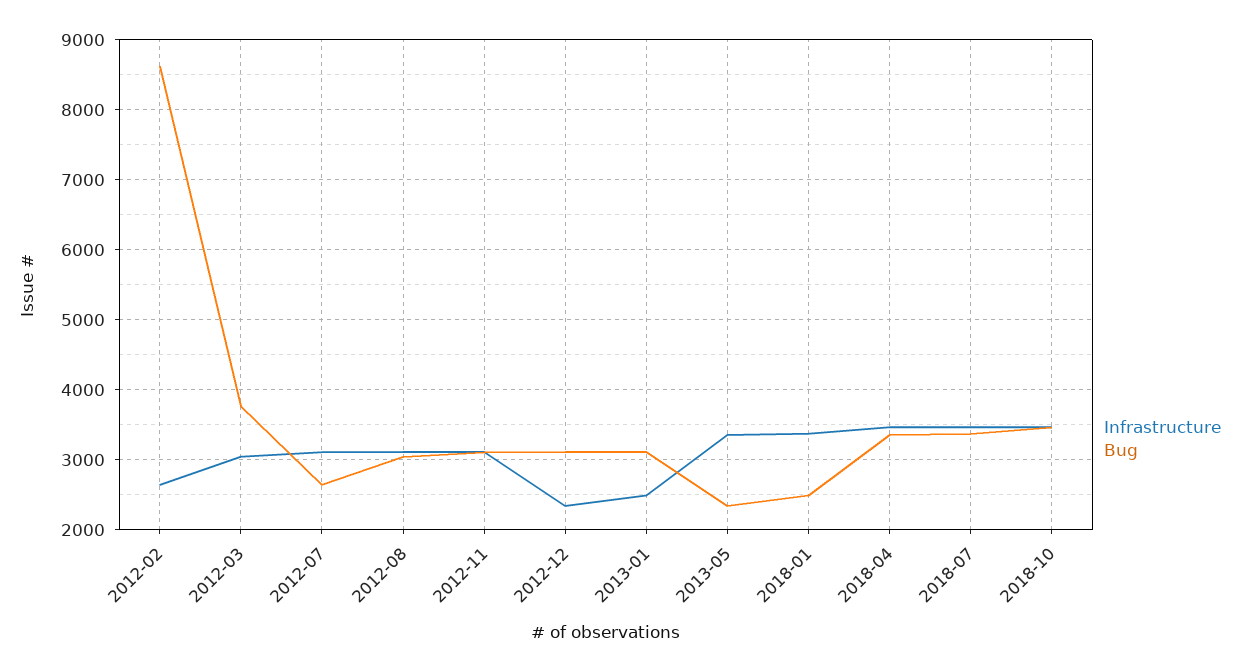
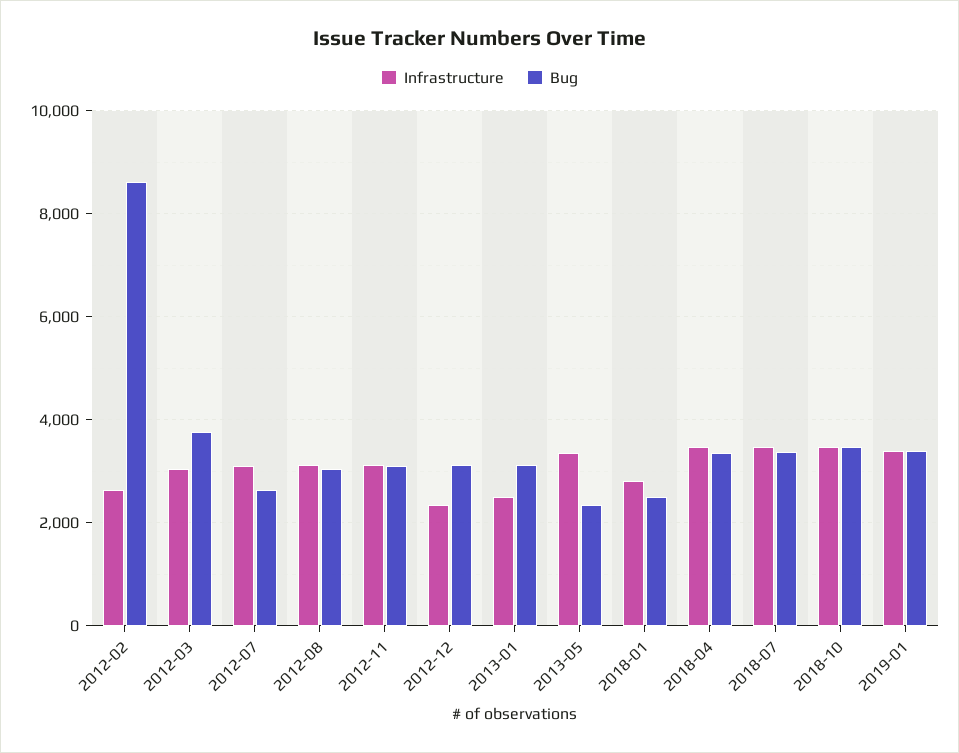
Infrastructure, 2018-01: 3400 -> 2800
Infrastructure, 2019-01: none -> 3400
Bug, 2019-01: none -> 3400

